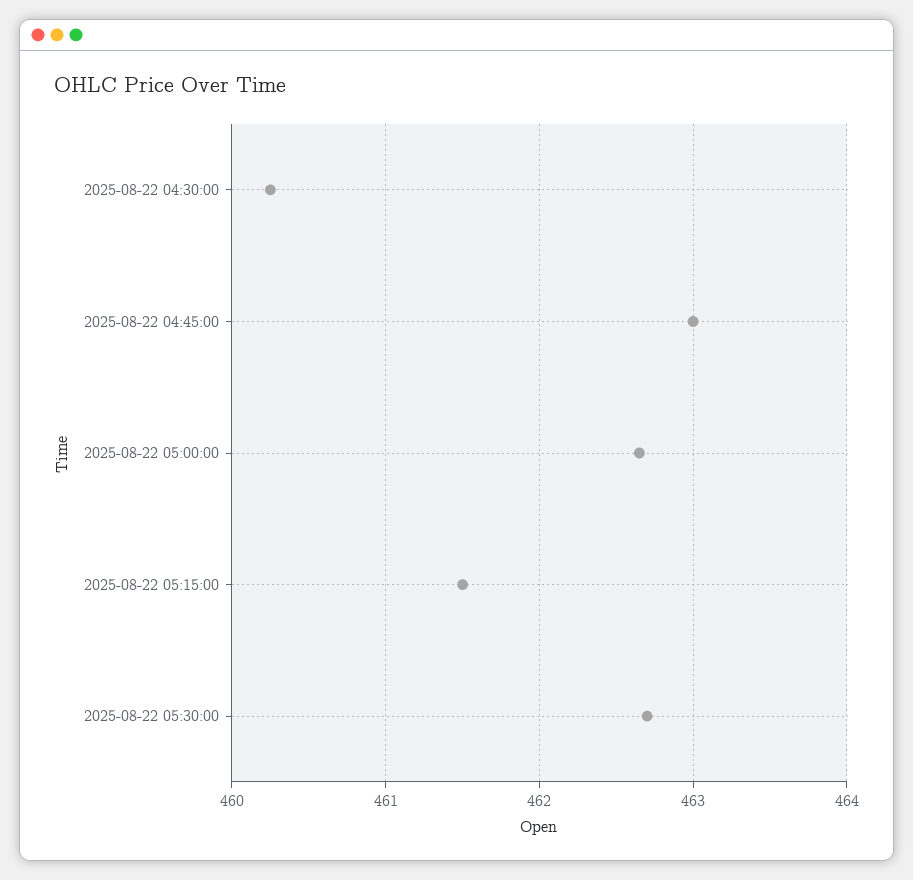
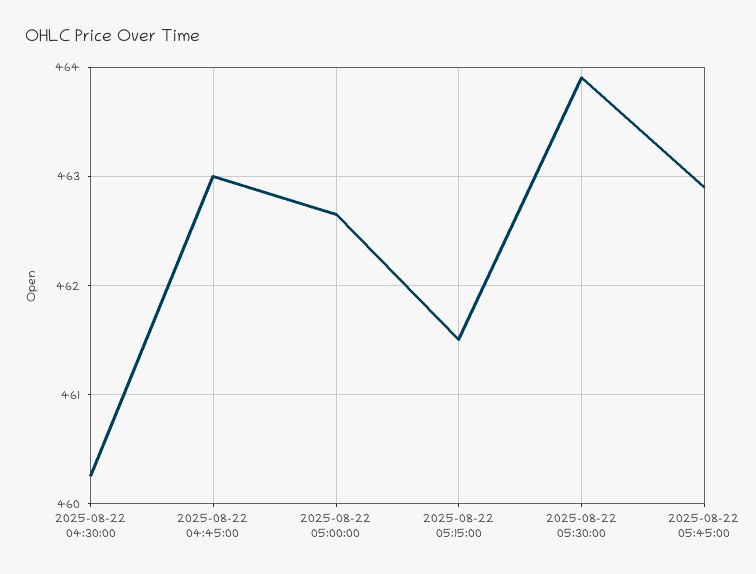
2025-08-22 05:30:00: 462.7 -> 463.9
2025-08-22 05:45:00: none -> 462.9

